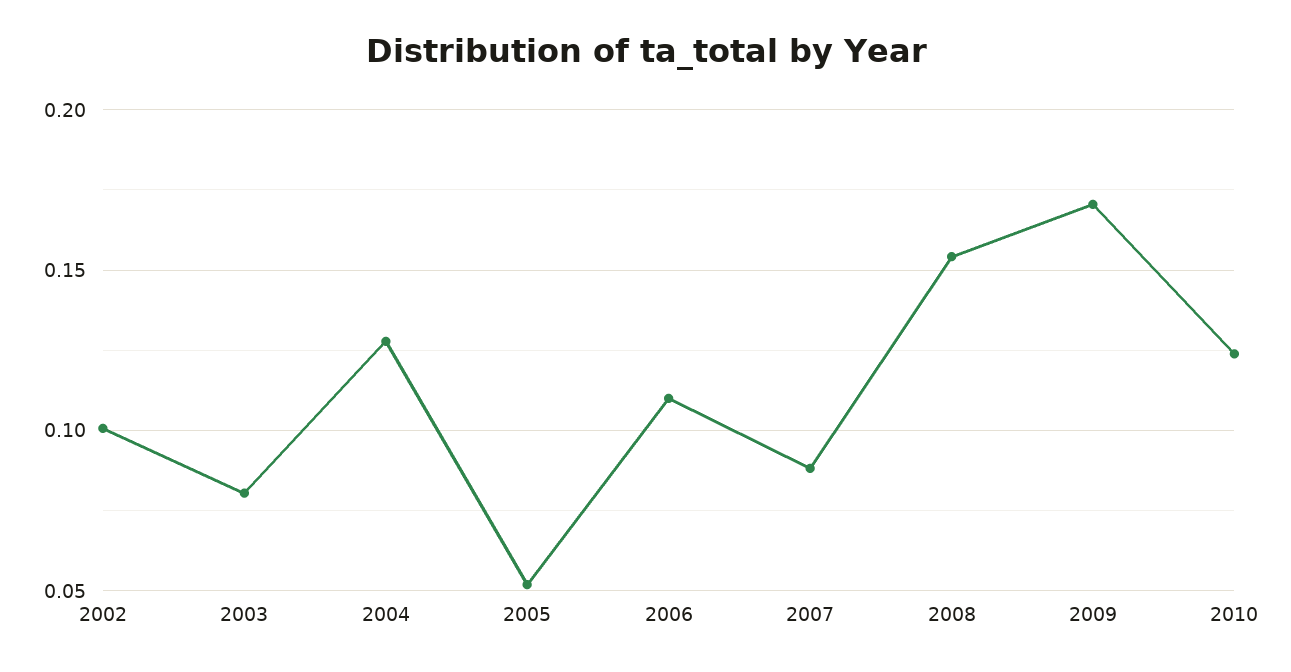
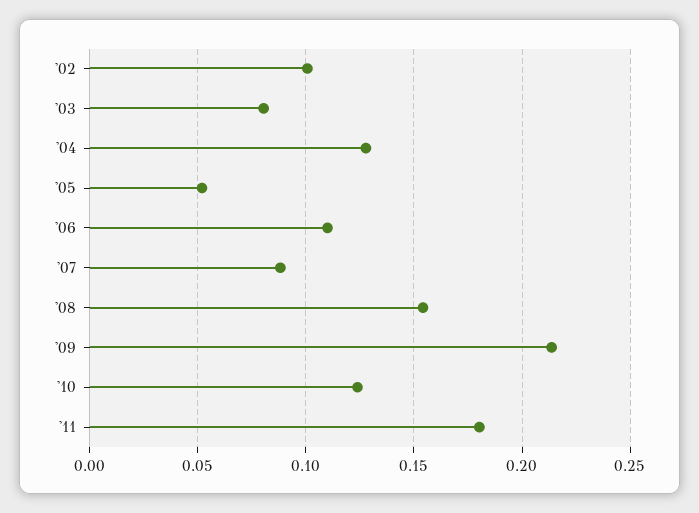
2009: 0.17 -> 0.215
'11: none -> 0.18

